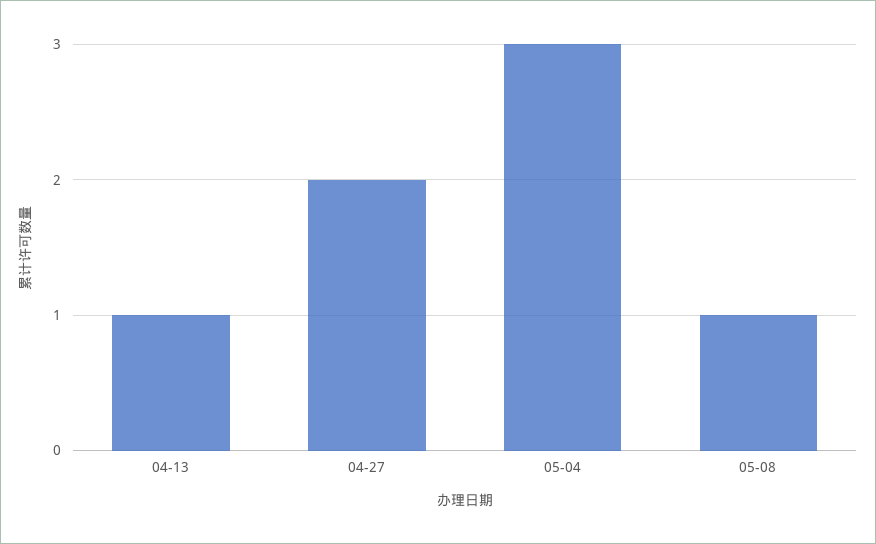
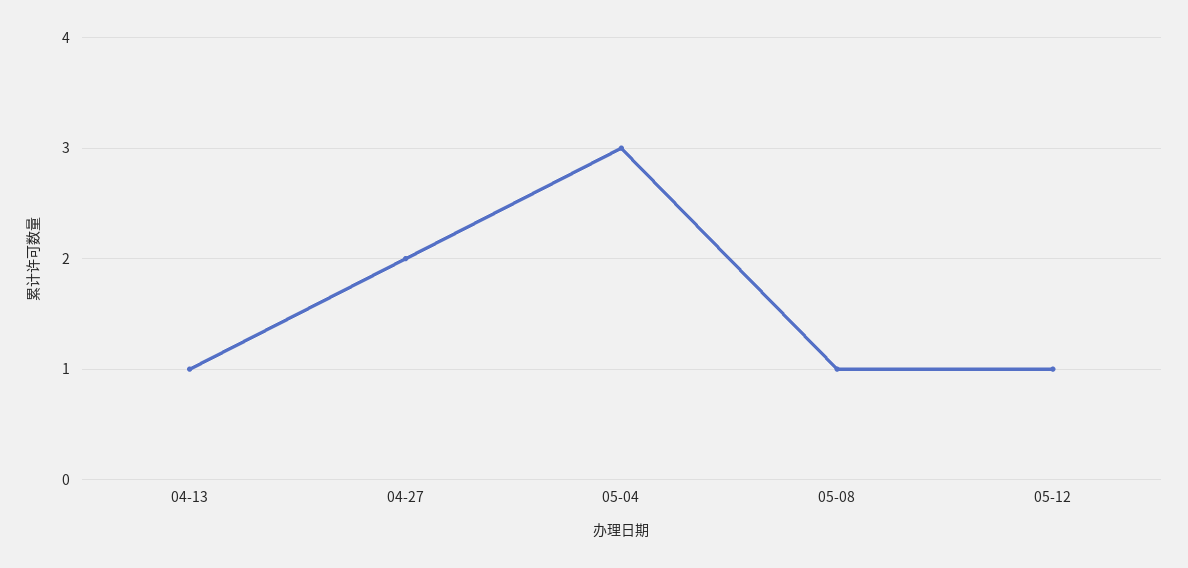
05-12: none -> 1

